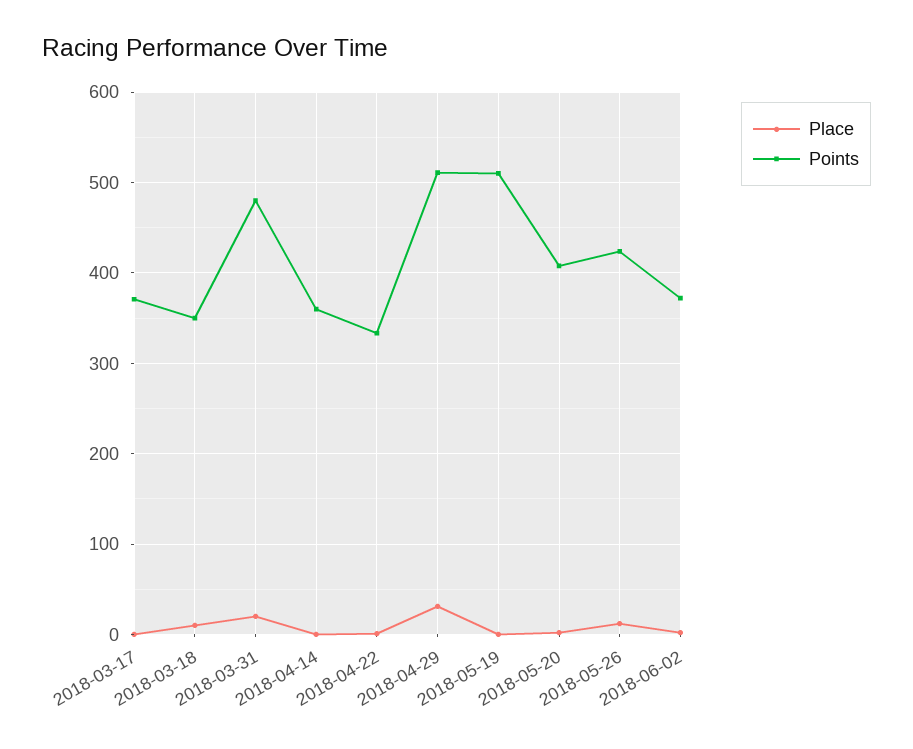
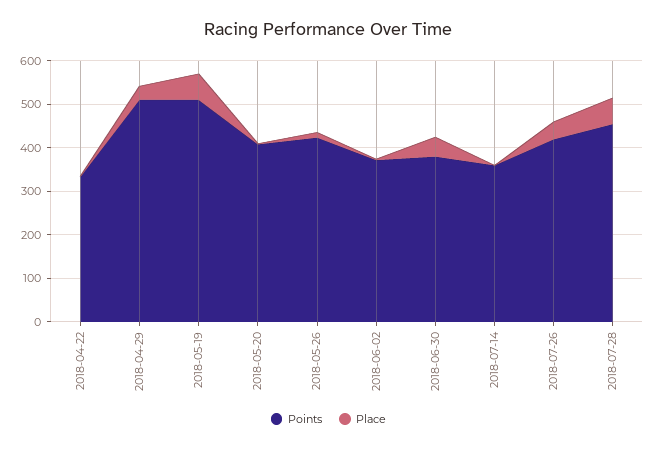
Place, 2018-03-17: 0 -> none
Points, 2018-03-17: 370 -> none
Place, 2018-03-18: 10 -> none
Points, 2018-03-18: 350 -> none
Place, 2018-03-31: 20 -> none
Points, 2018-03-31: 480 -> none
Place, 2018-04-14: 0 -> none
Points, 2018-04-14: 360 -> none
Place, 2018-05-19: 0 -> 60
Points, 2018-06-30: none -> 380
Place, 2018-06-30: none -> 40
Points, 2018-07-14: none -> 360
Place, 2018-07-14: none -> 0
Points, 2018-07-26: none -> 420
Place, 2018-07-26: none -> 40
Points, 2018-07-28: none -> 460
Place, 2018-07-28: none -> 60

